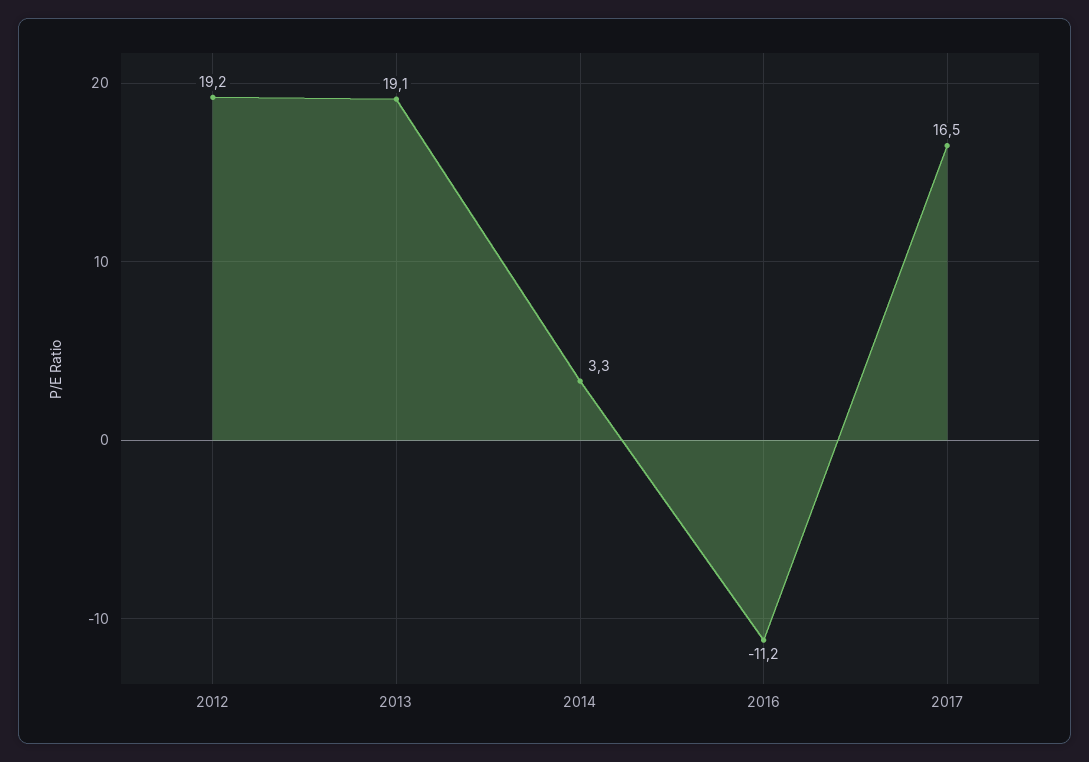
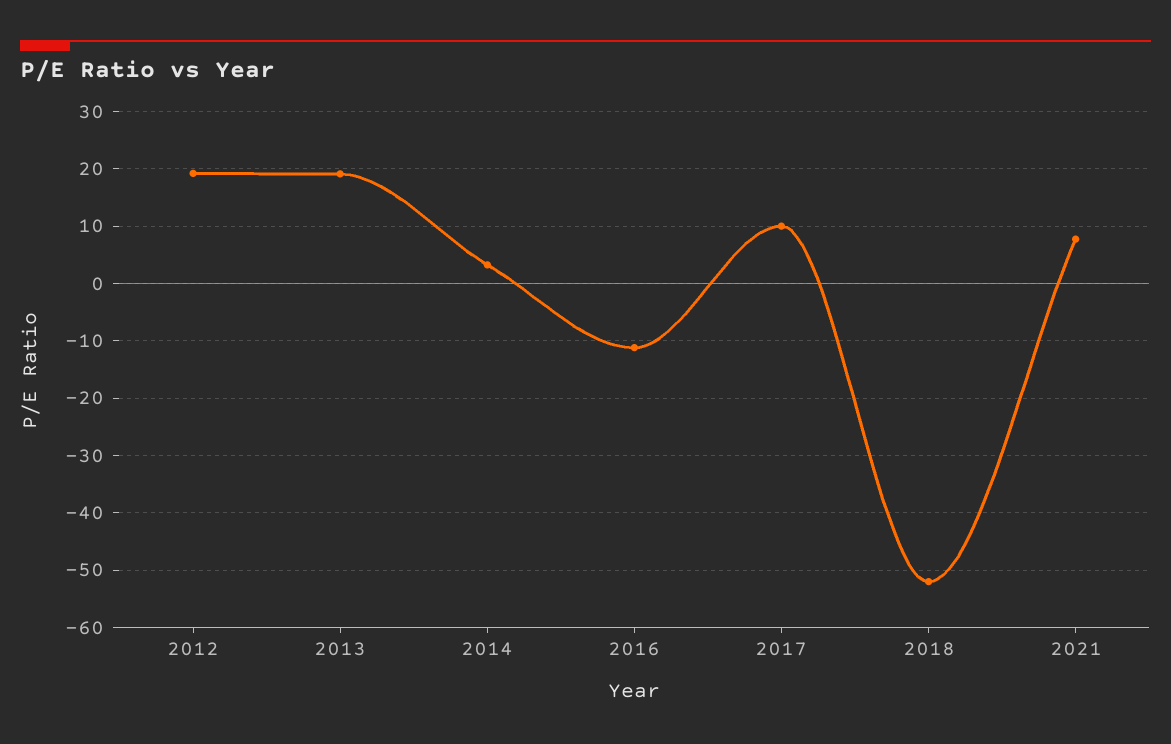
2017: 16.5 -> 10
2018: none -> -52
2021: none -> 8

